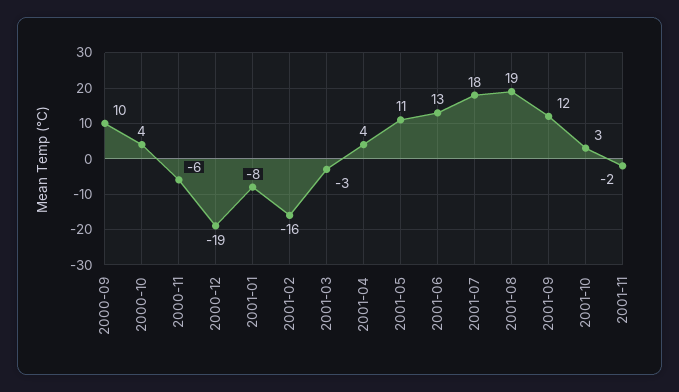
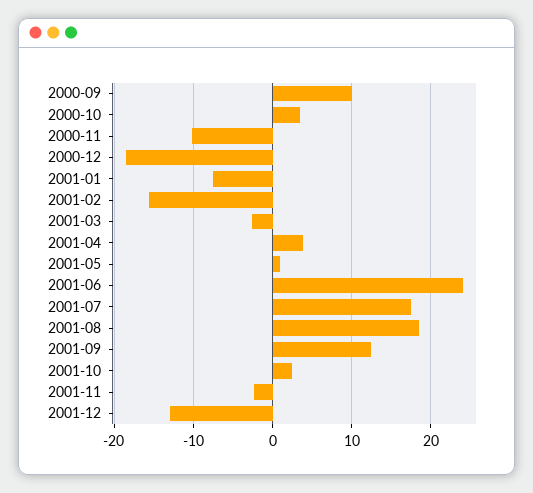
2000-11: -6 -> -10
2001-05: 11 -> 1
2001-06: 13 -> 24
2001-12: none -> -13

